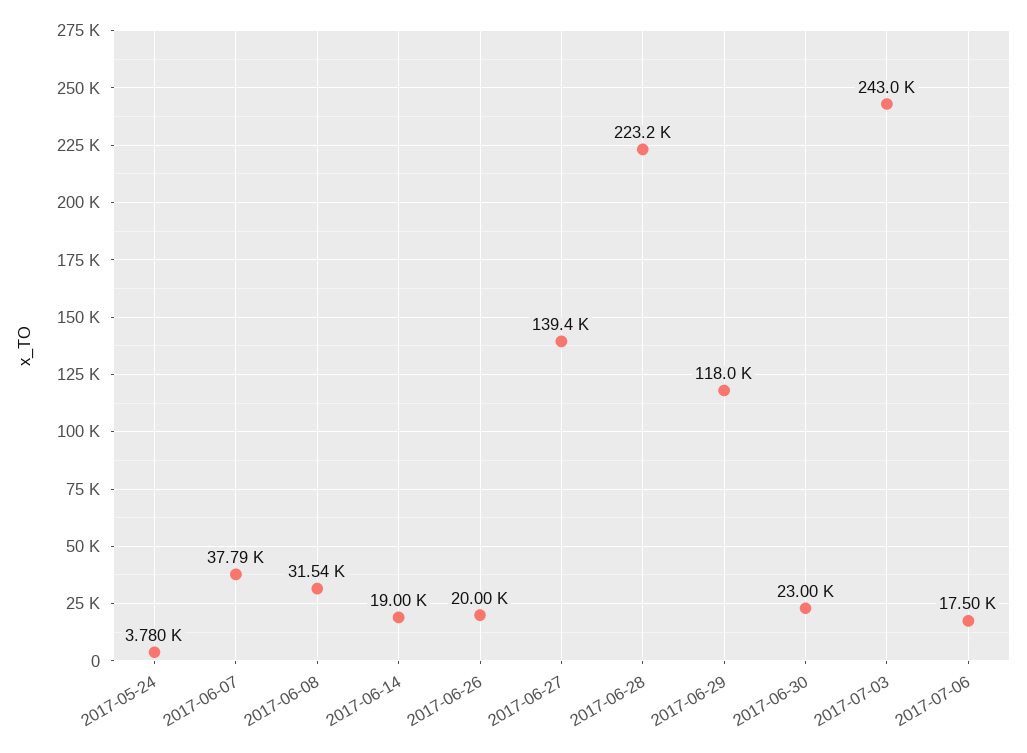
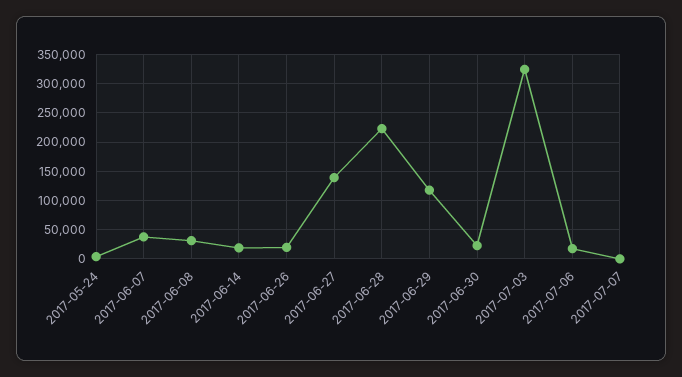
2017-07-03: 243000 -> 325000
2017-07-07: none -> 0

